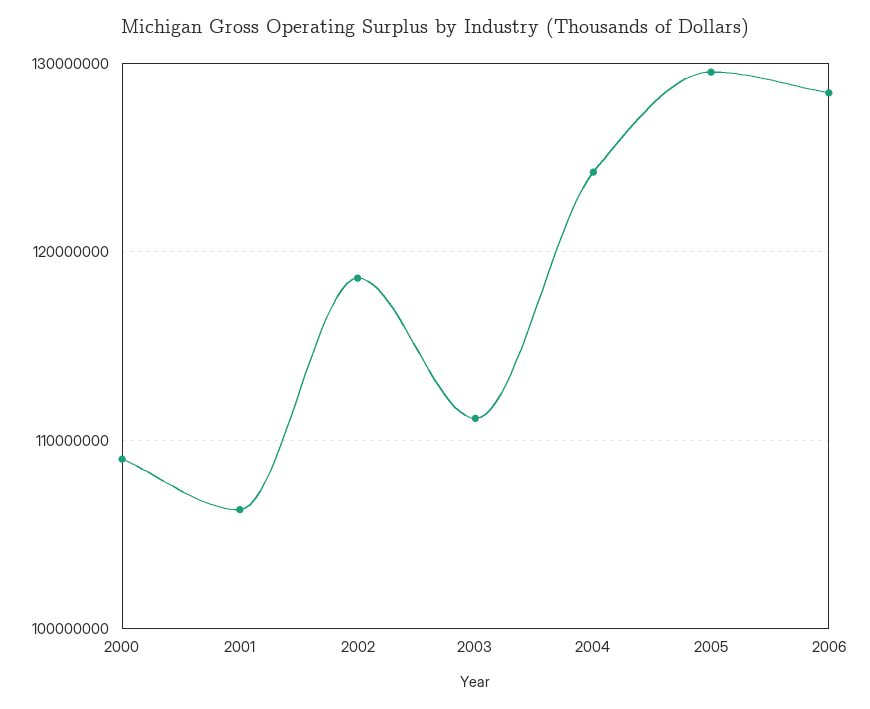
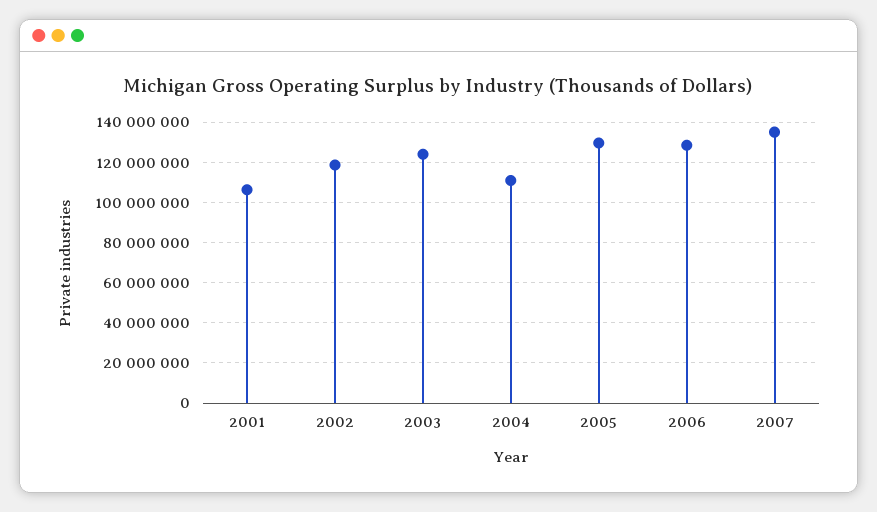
2000: 109000000 -> none
2003: 111000000 -> 125000000
2004: 124000000 -> 110000000
2007: none -> 135000000

